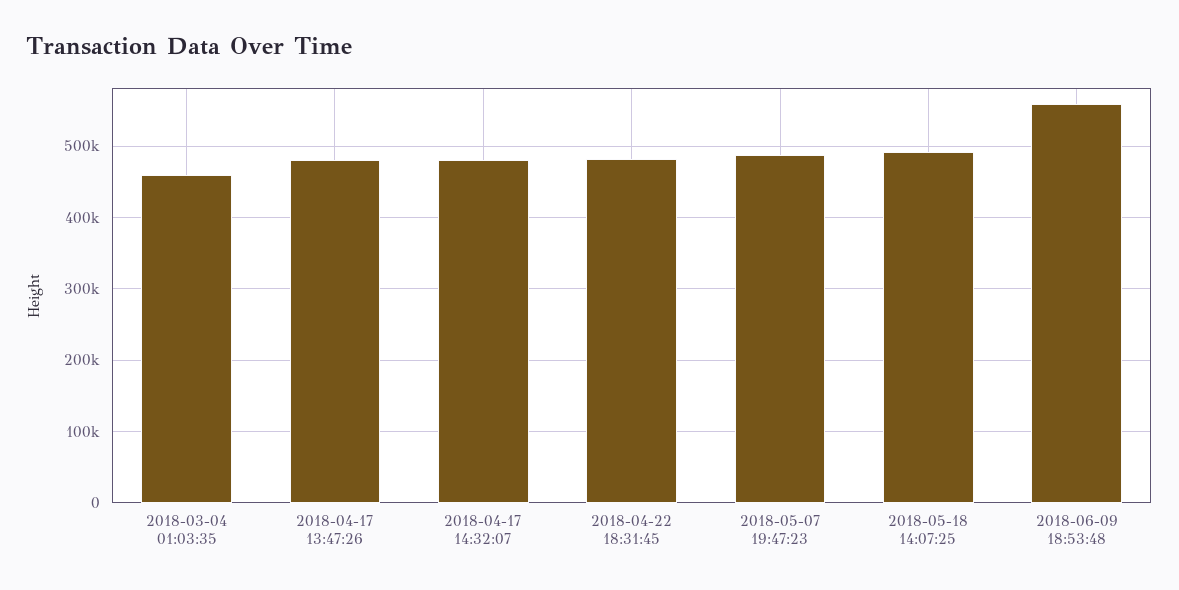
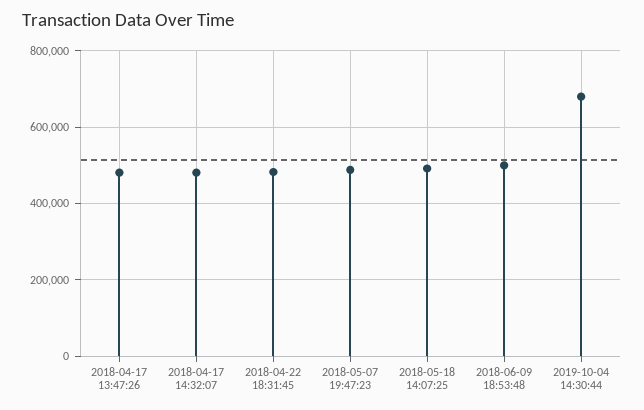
2018-03-04 01:03:35: 460000 -> none
2018-06-09 18:53:48: 560000 -> 500000
2019-10-04 14:30:44: none -> 680000

